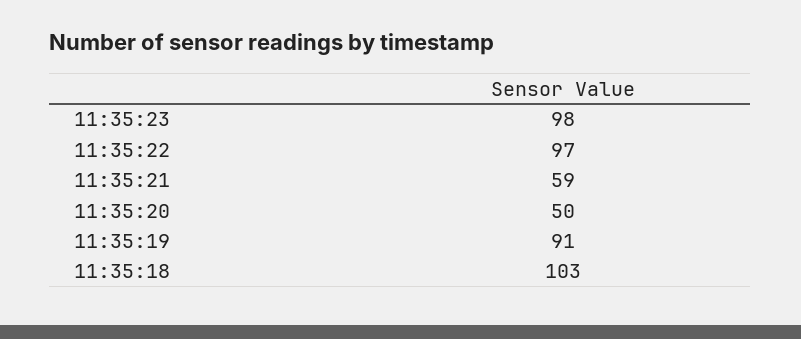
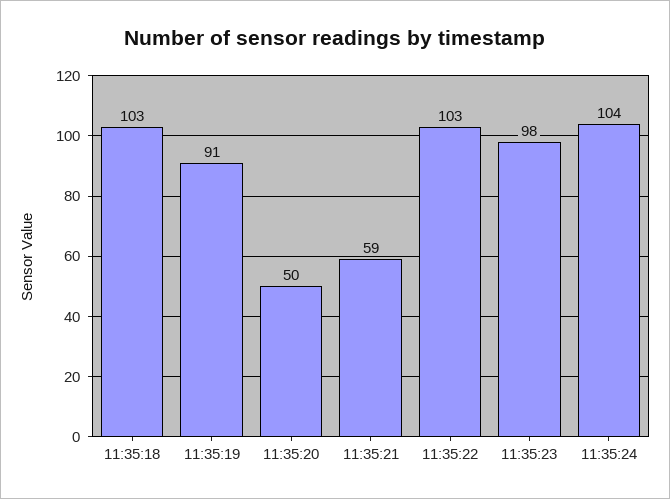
11:35:22: 97 -> 103
11:35:24: none -> 104

